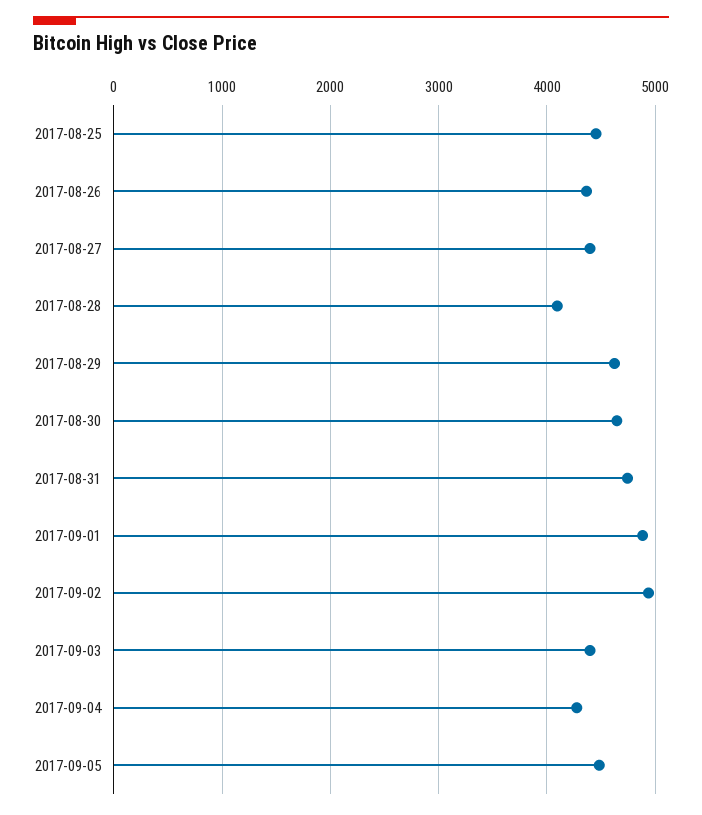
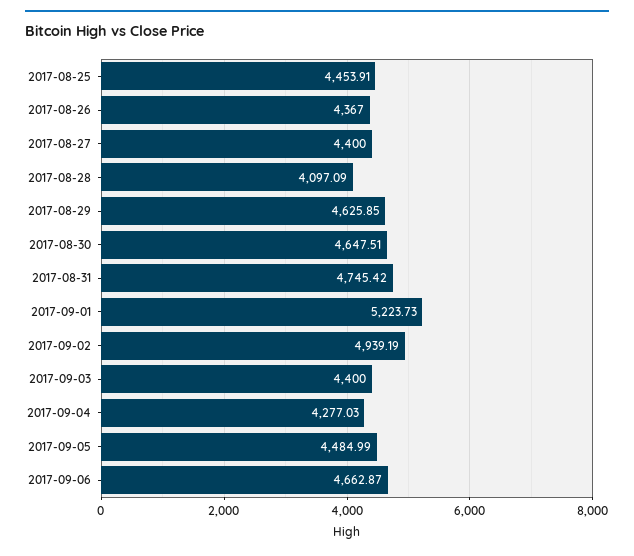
2017-09-01: 4900 -> 5223.73
2017-09-06: none -> 4662.87

